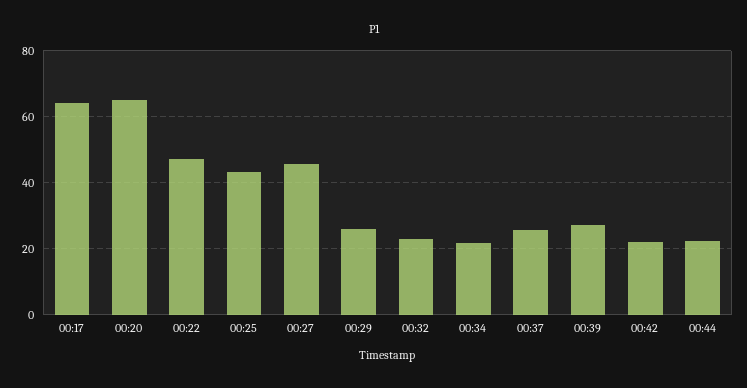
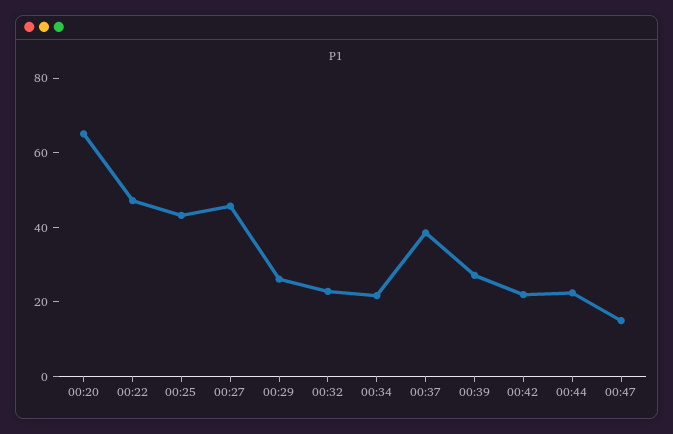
00:17: 64 -> none
00:37: 26 -> 40
00:47: none -> 15

